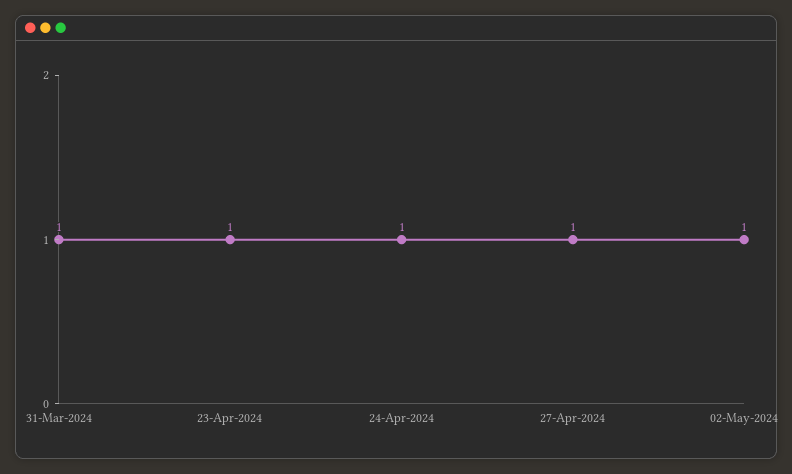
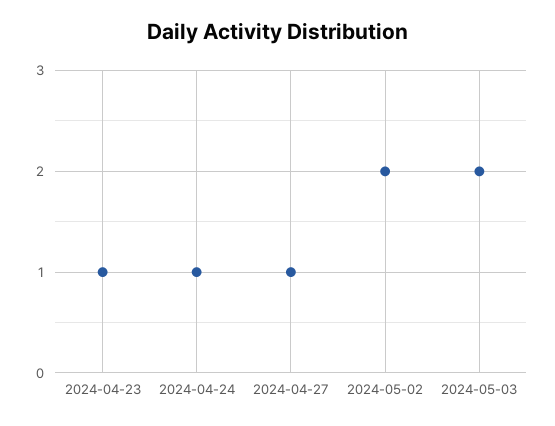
31-Mar-2024: 1 -> none
02-May-2024: 1 -> 2
2024-05-03: none -> 2

